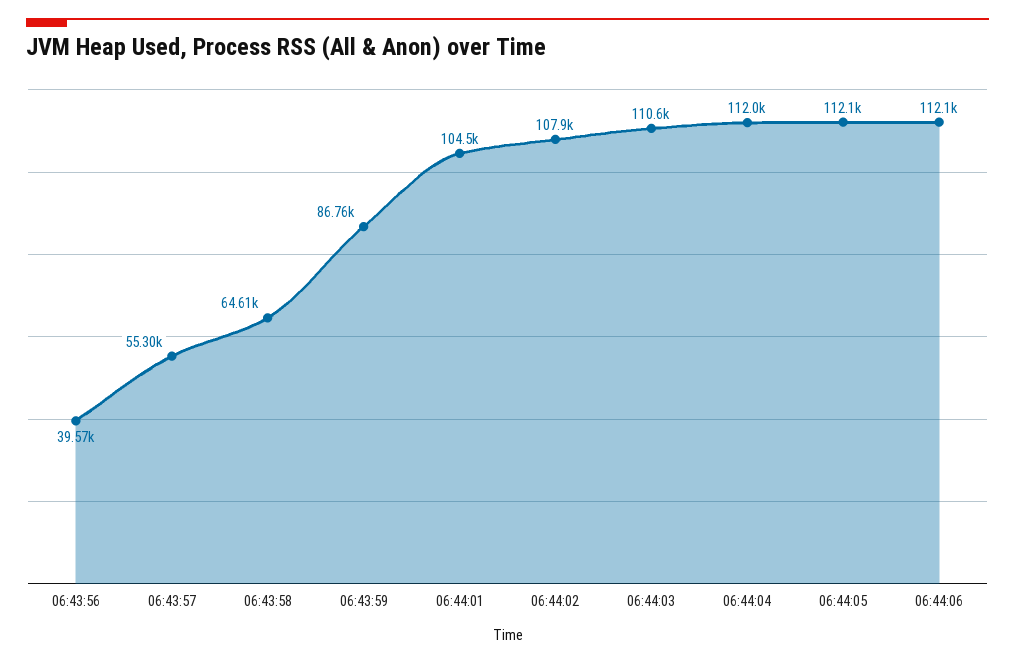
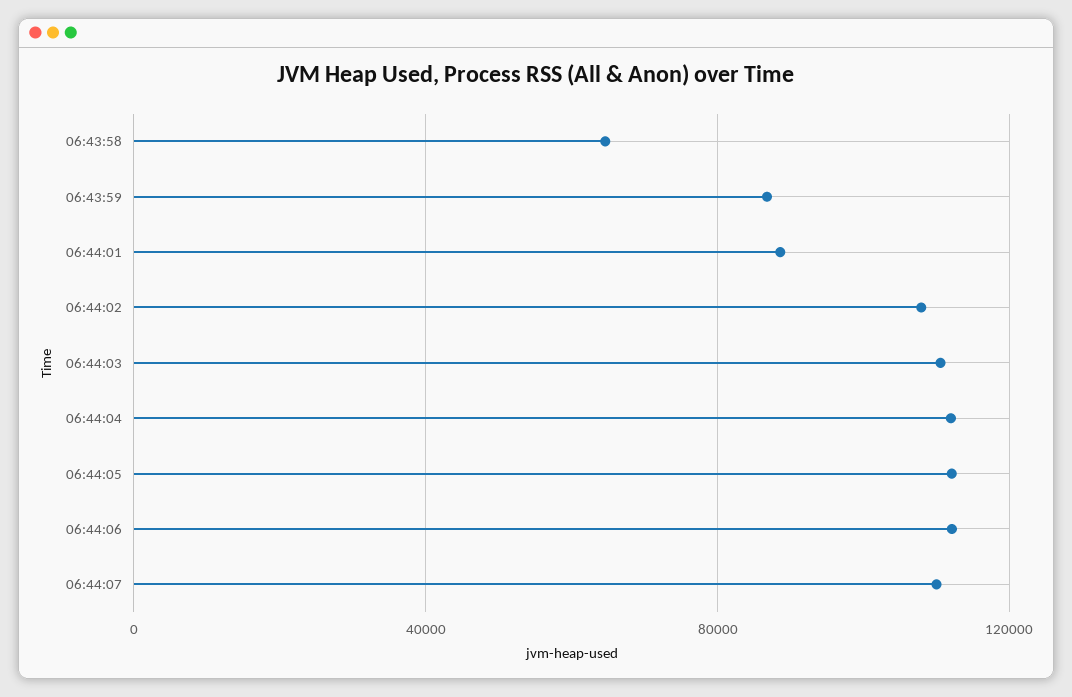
06:43:56: 39570 -> none
06:43:57: 55300 -> none
06:44:01: 104500 -> 90000
06:44:07: none -> 110000

